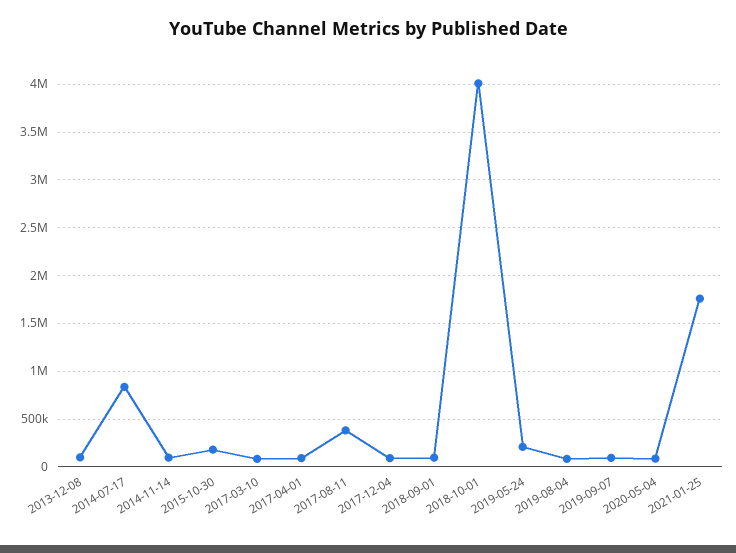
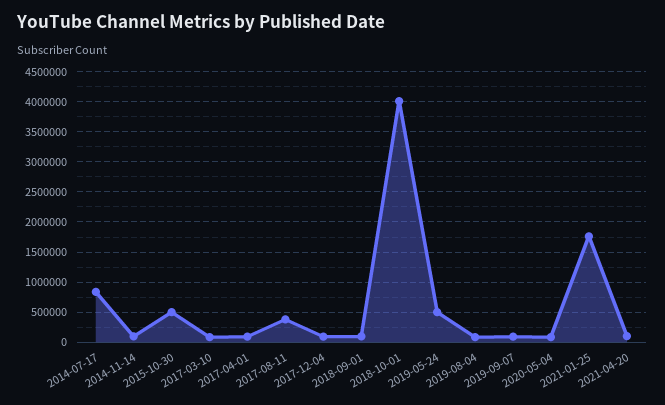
2013-12-08: 100000 -> none
2015-10-30: 200000 -> 500000
2019-05-24: 200000 -> 500000
2021-04-20: none -> 100000

